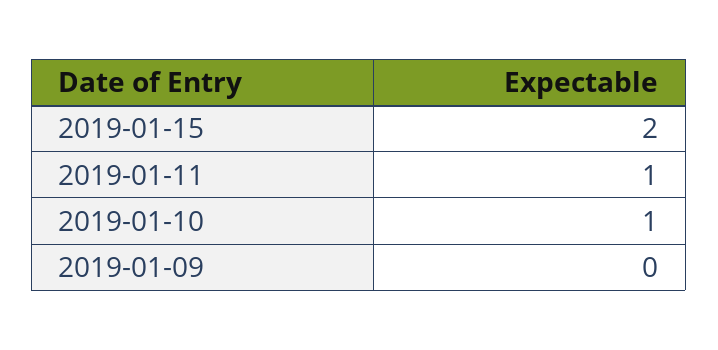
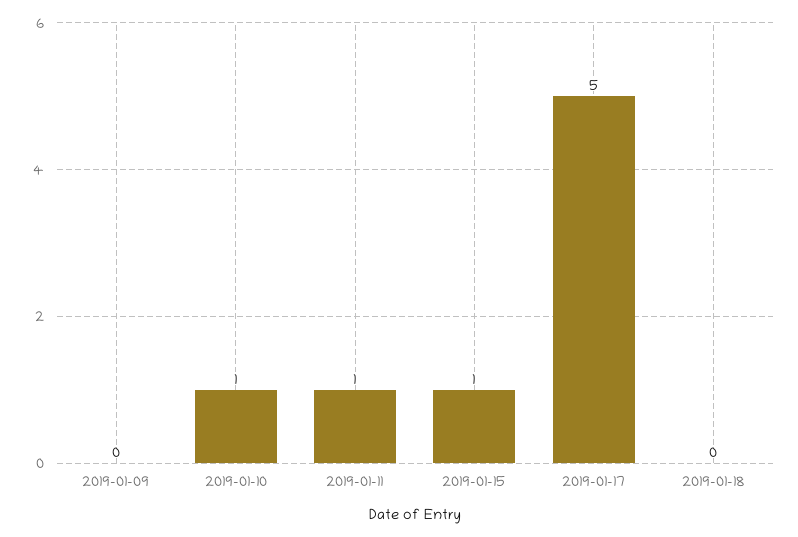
2019-01-15: 2 -> 1
2019-01-17: none -> 5
2019-01-18: none -> 0

